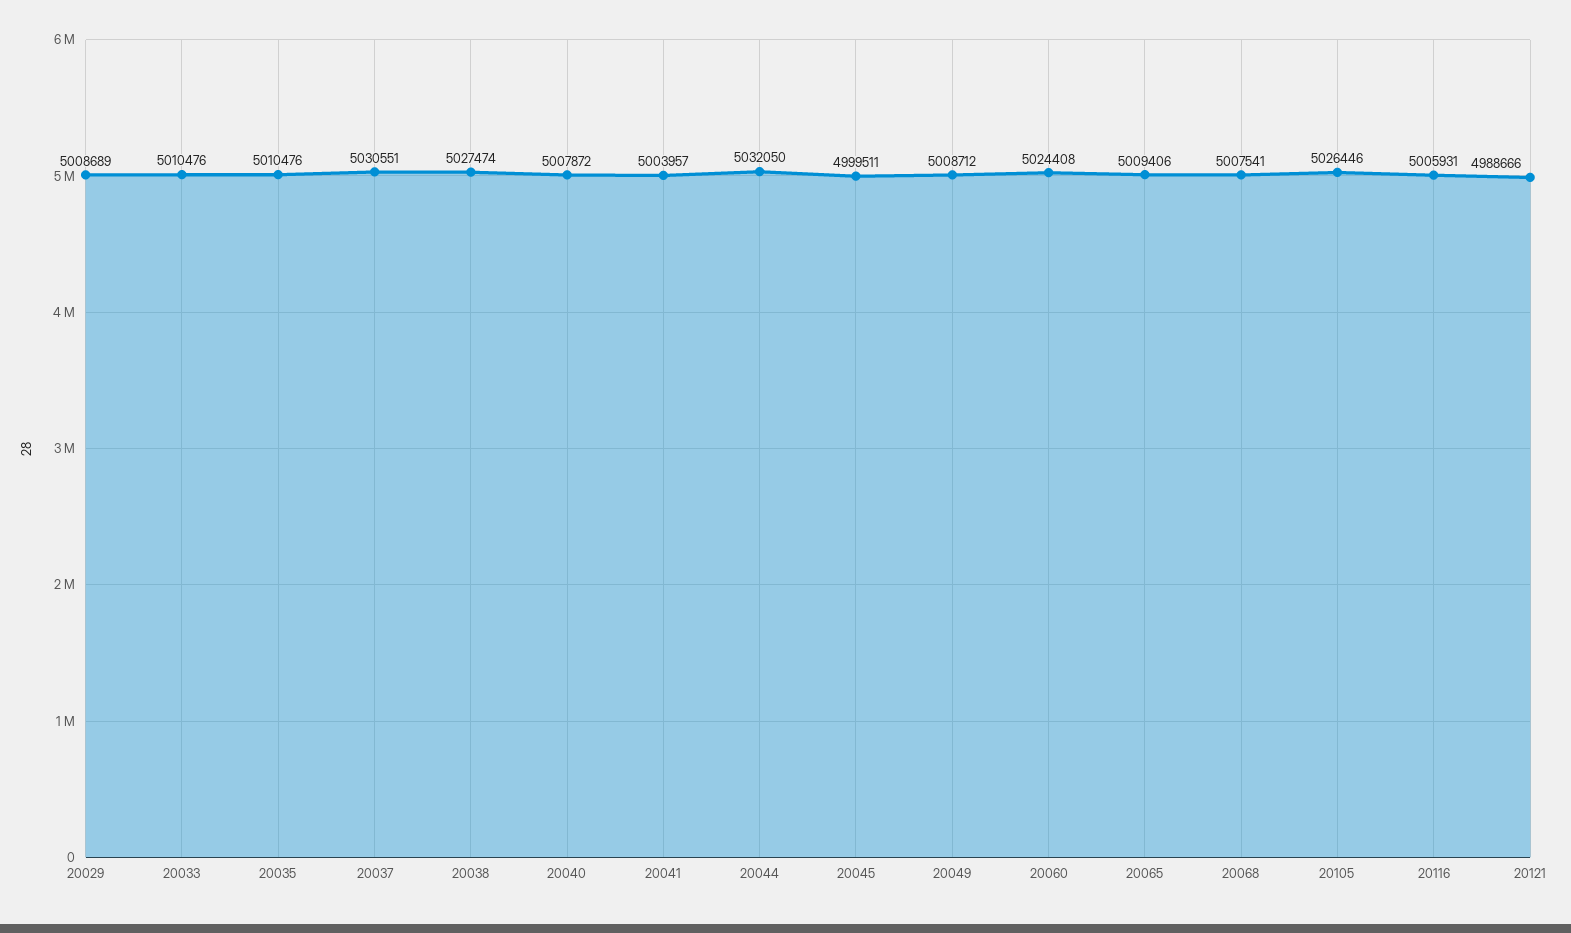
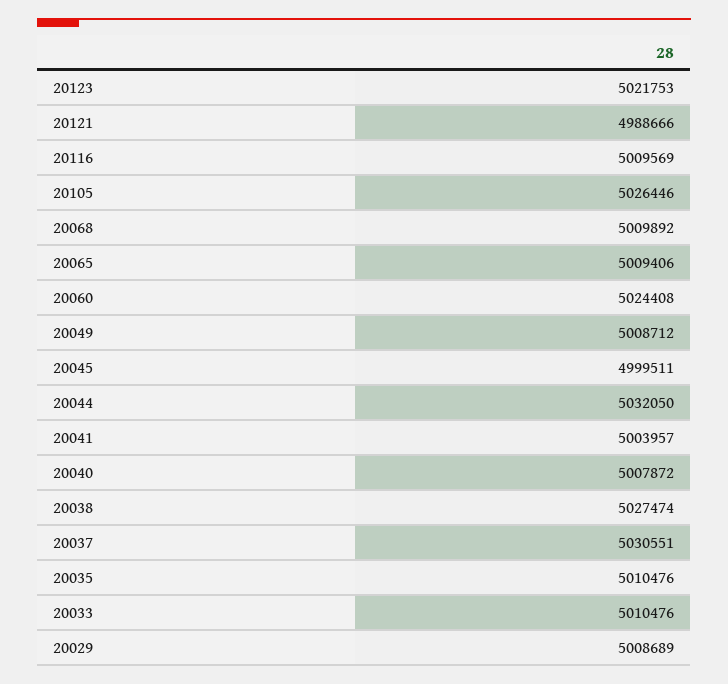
20068: 5007541 -> 5009892
20116: 5005931 -> 5009569
20123: none -> 5021753

